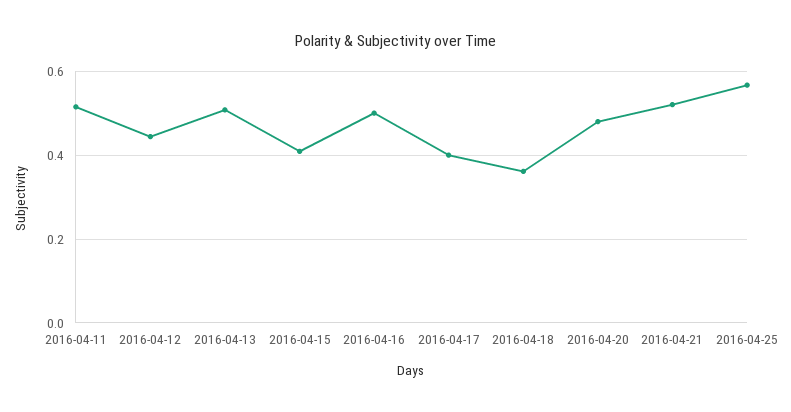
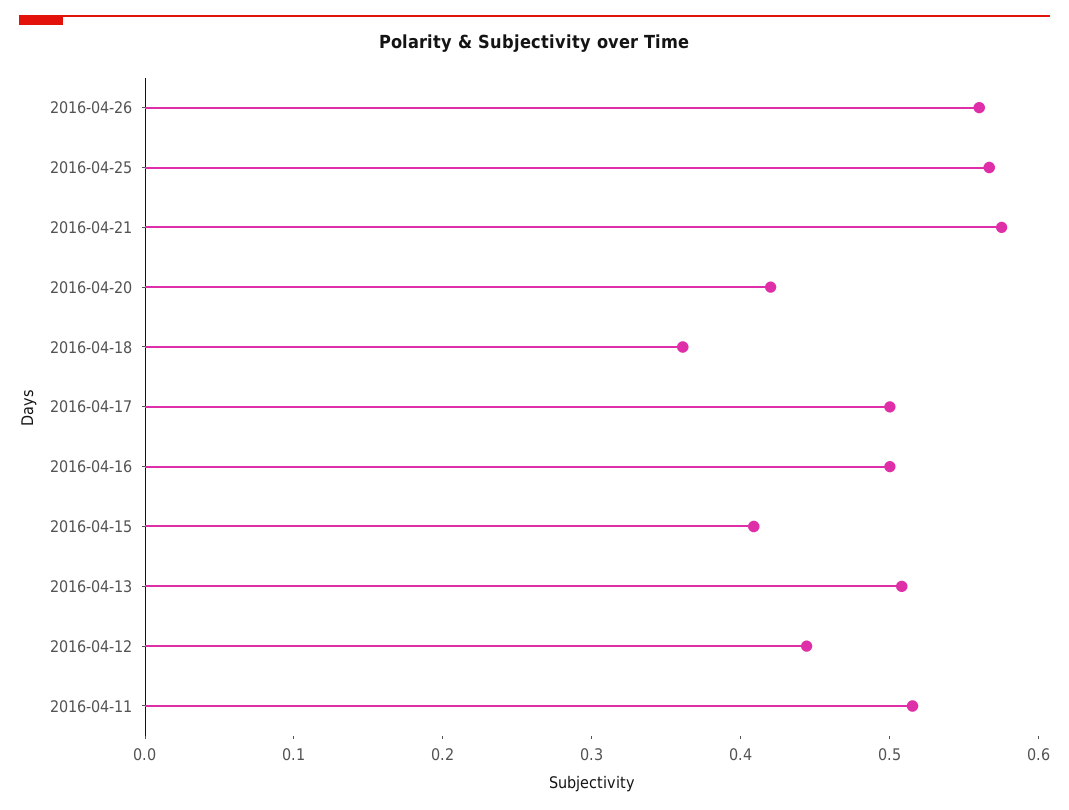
2016-04-17: 0.4 -> 0.5
2016-04-20: 0.48 -> 0.42
2016-04-21: 0.52 -> 0.58
2016-04-26: none -> 0.56

